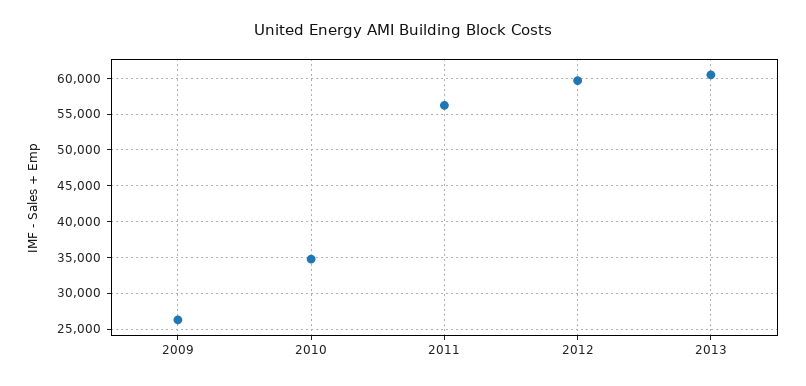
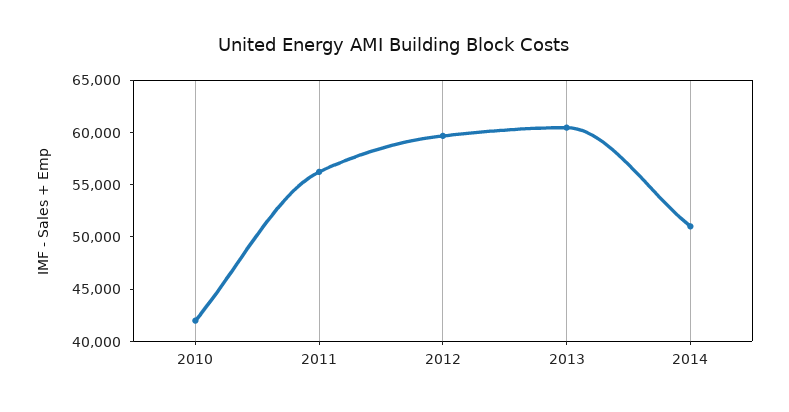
2009: 26000 -> none
2010: 35000 -> 42000
2014: none -> 51000

